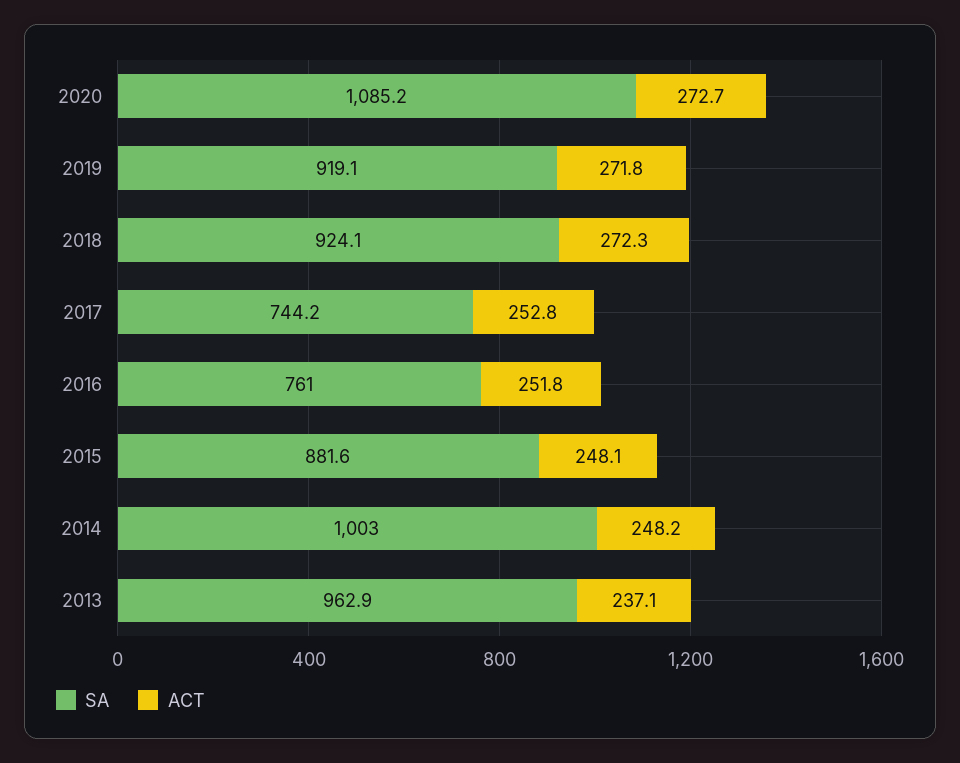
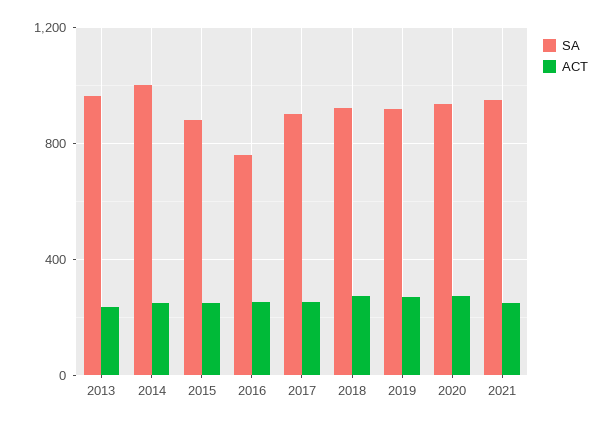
SA, 2020: 1085.2 -> 950
SA, 2017: 744.2 -> 900
SA, 2021: none -> 950
ACT, 2021: none -> 250

